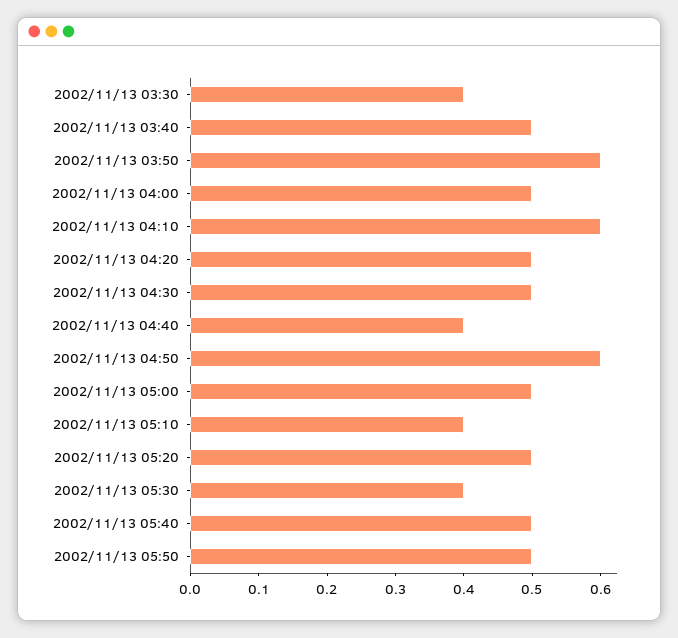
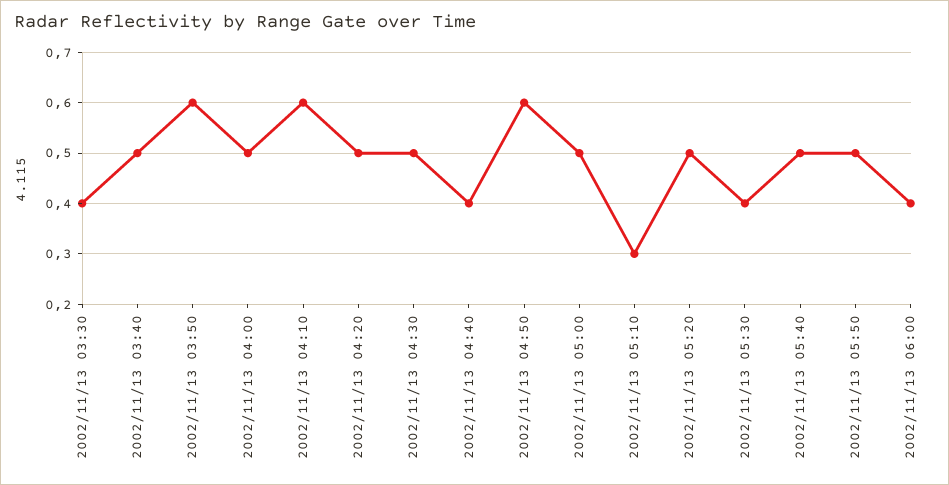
2002/11/13 05:10: 0.4 -> 0.3
2002/11/13 06:00: none -> 0.4

